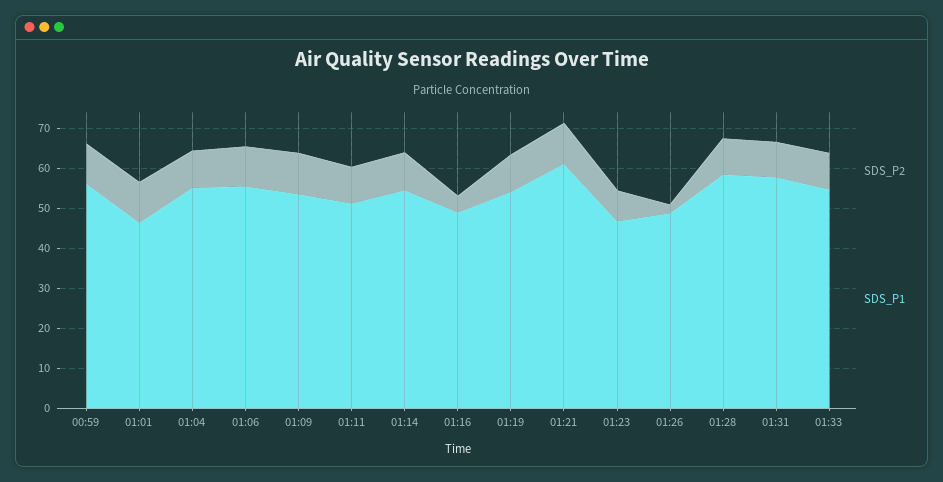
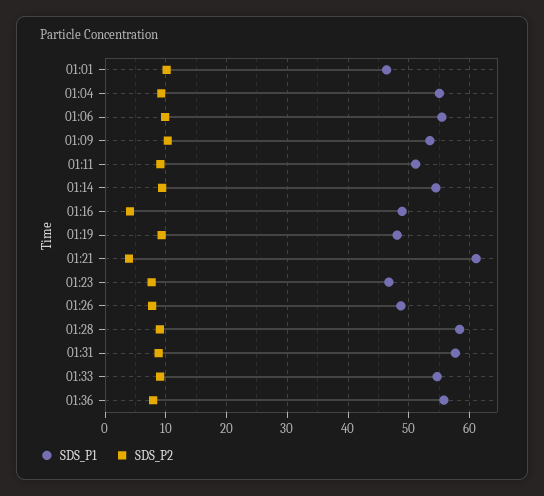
SDS_P2, 00:59: 10 -> none
SDS_P1, 00:59: 56 -> none
SDS_P1, 01:19: 54 -> 48
SDS_P2, 01:21: 10 -> 4
SDS_P2, 01:26: 2 -> 8
SDS_P1, 01:36: none -> 56
SDS_P2, 01:36: none -> 8

